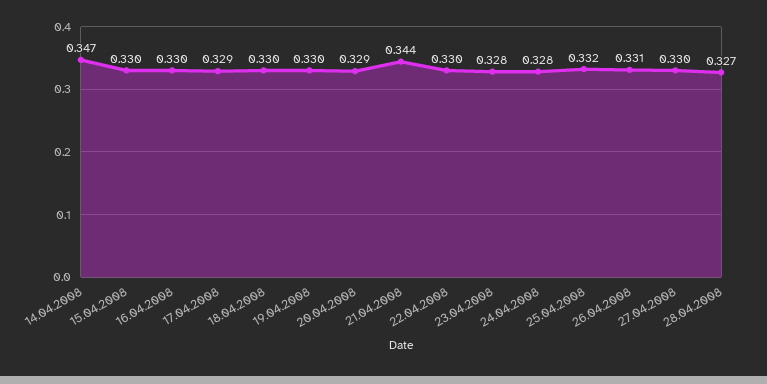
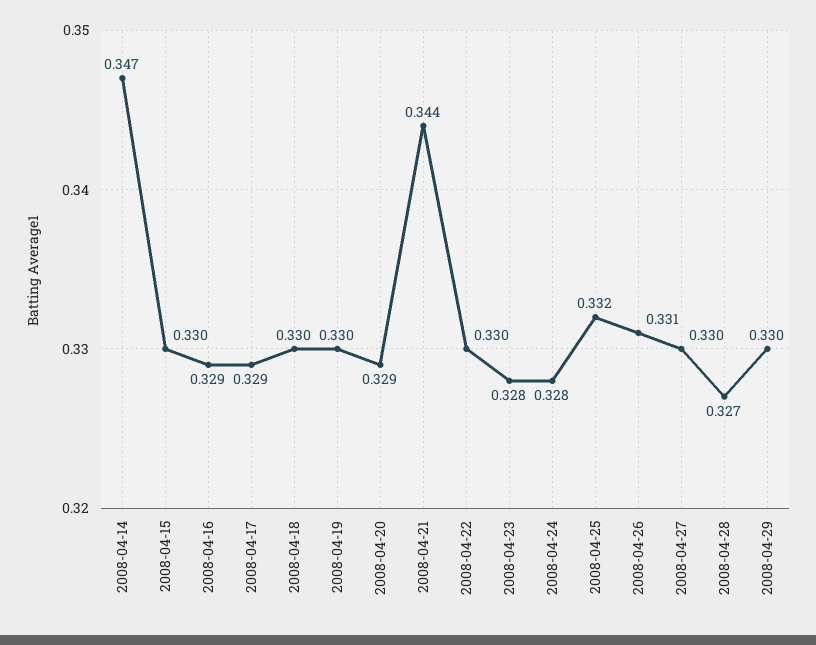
16.04.2008: 0.33 -> 0.329
2008-04-29: none -> 0.33

